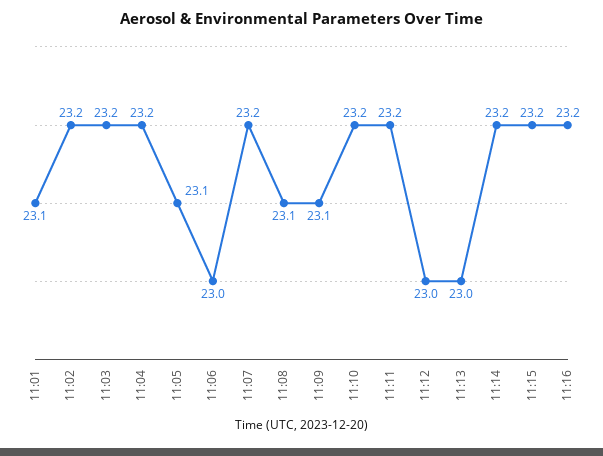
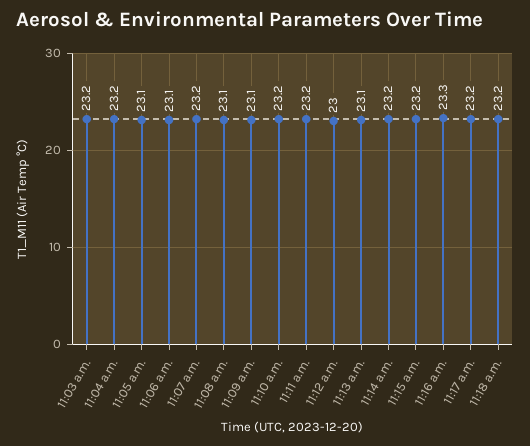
11:01: 23.1 -> none
11:02: 23.2 -> none
11:06: 23 -> 23.1
11:13: 23 -> 23.1
11:16: 23.2 -> 23.3
11:17 a.m.: none -> 23.2
11:18 a.m.: none -> 23.2

